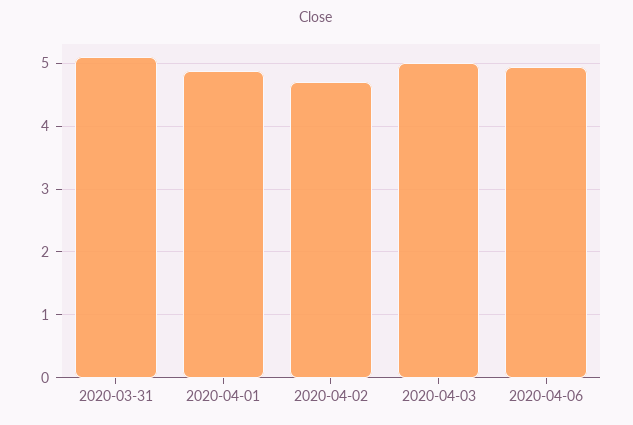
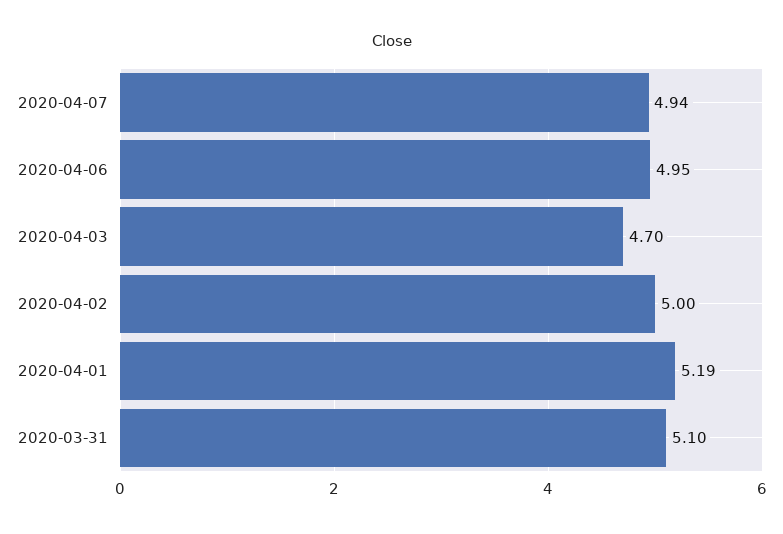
2020-04-01: 4.9 -> 5.19
2020-04-02: 4.7 -> 5
2020-04-03: 5 -> 4.7
2020-04-07: none -> 4.94

